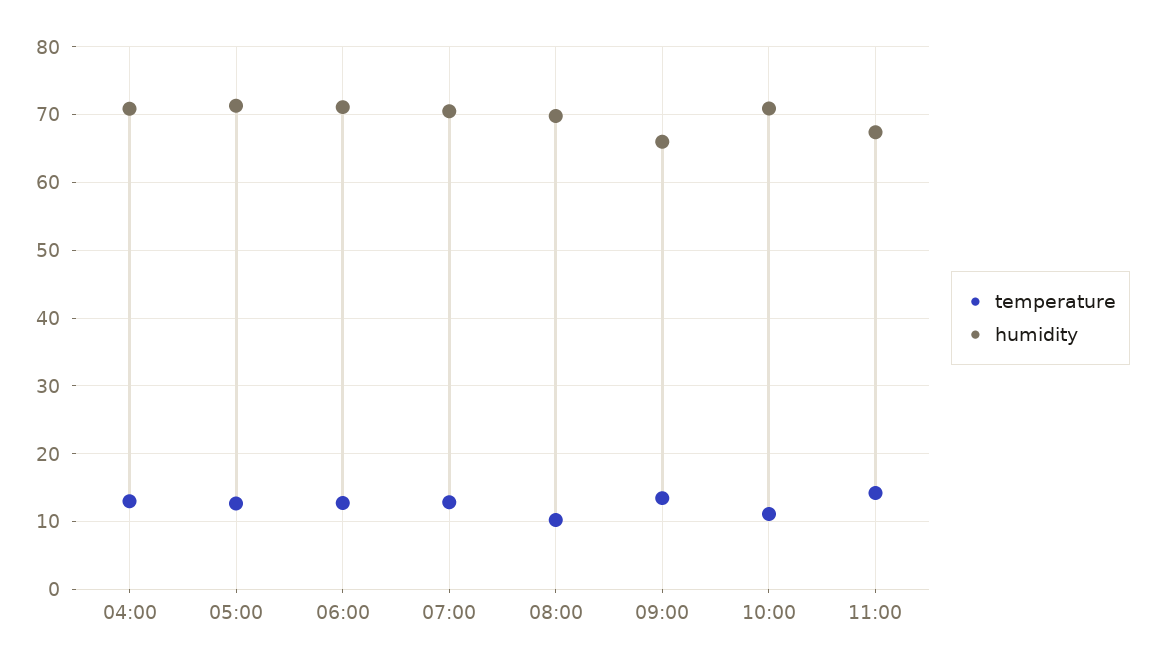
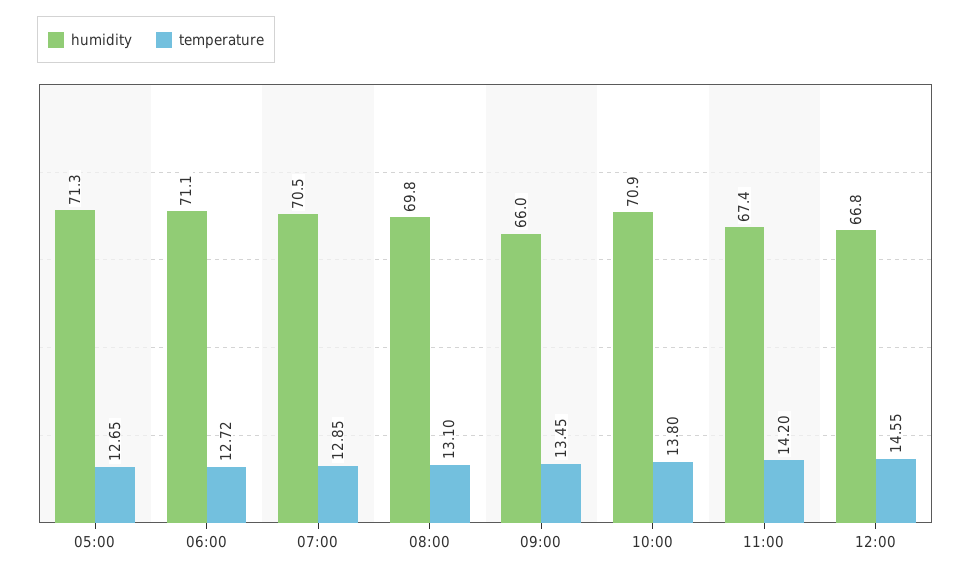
temperature, 04:00: 13 -> none
humidity, 04:00: 71 -> none
temperature, 08:00: 10 -> 13.1
temperature, 10:00: 11 -> 13.8
humidity, 12:00: none -> 66.8
temperature, 12:00: none -> 14.55

